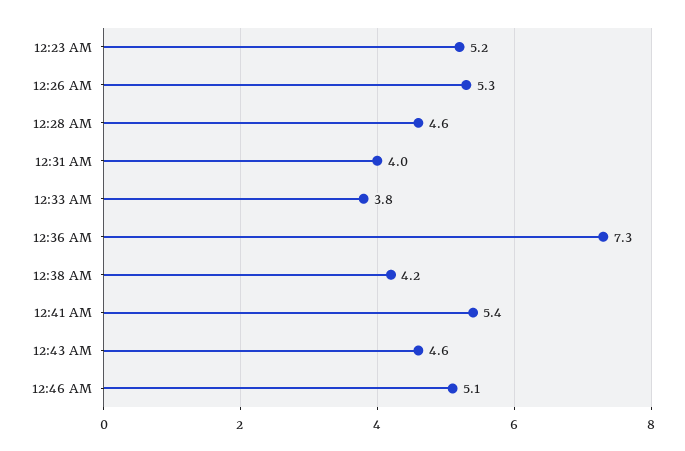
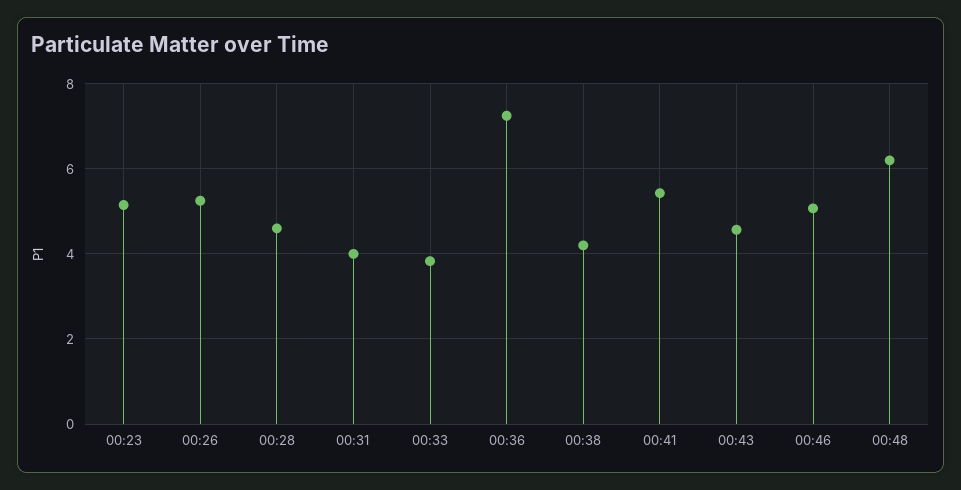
00:48: none -> 6.2

